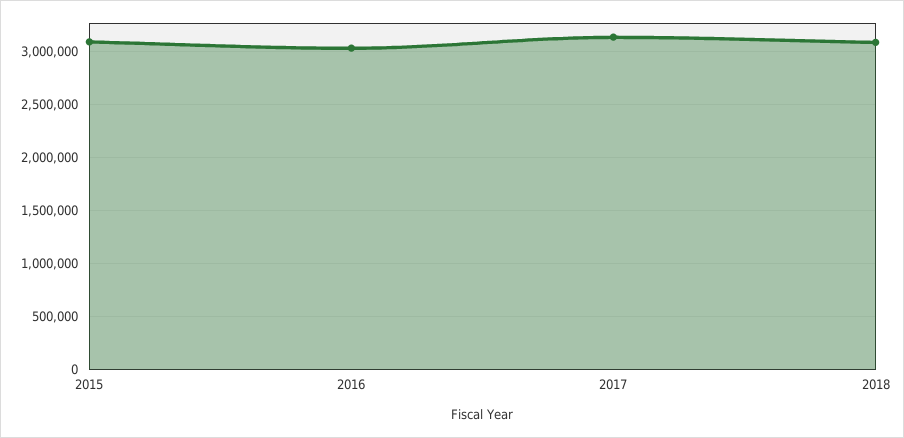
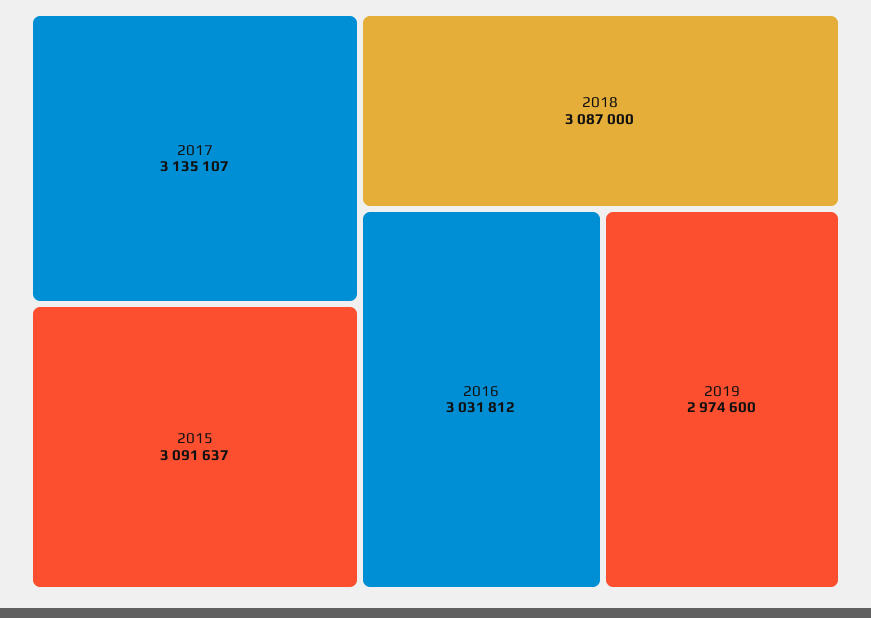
2019: none -> 2974600

